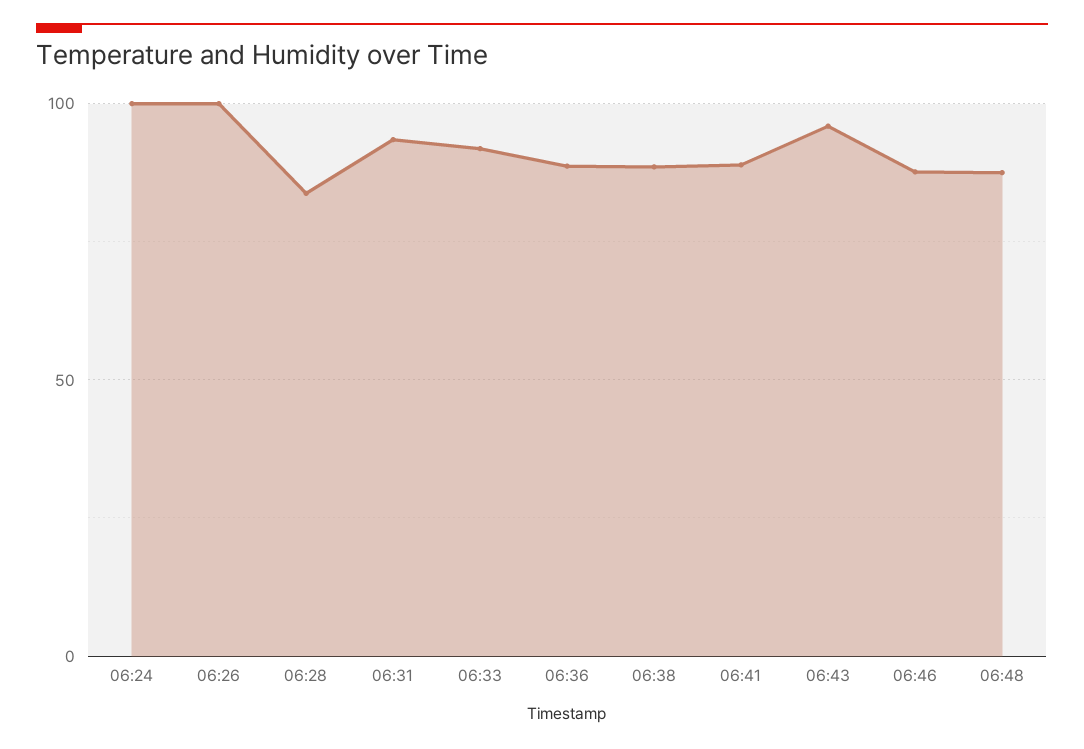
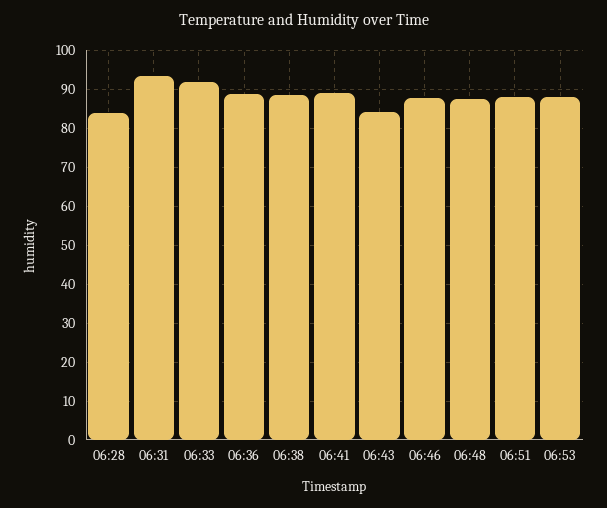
06:24: 100 -> none
06:26: 100 -> none
06:43: 95 -> 84
06:51: none -> 88
06:53: none -> 88

